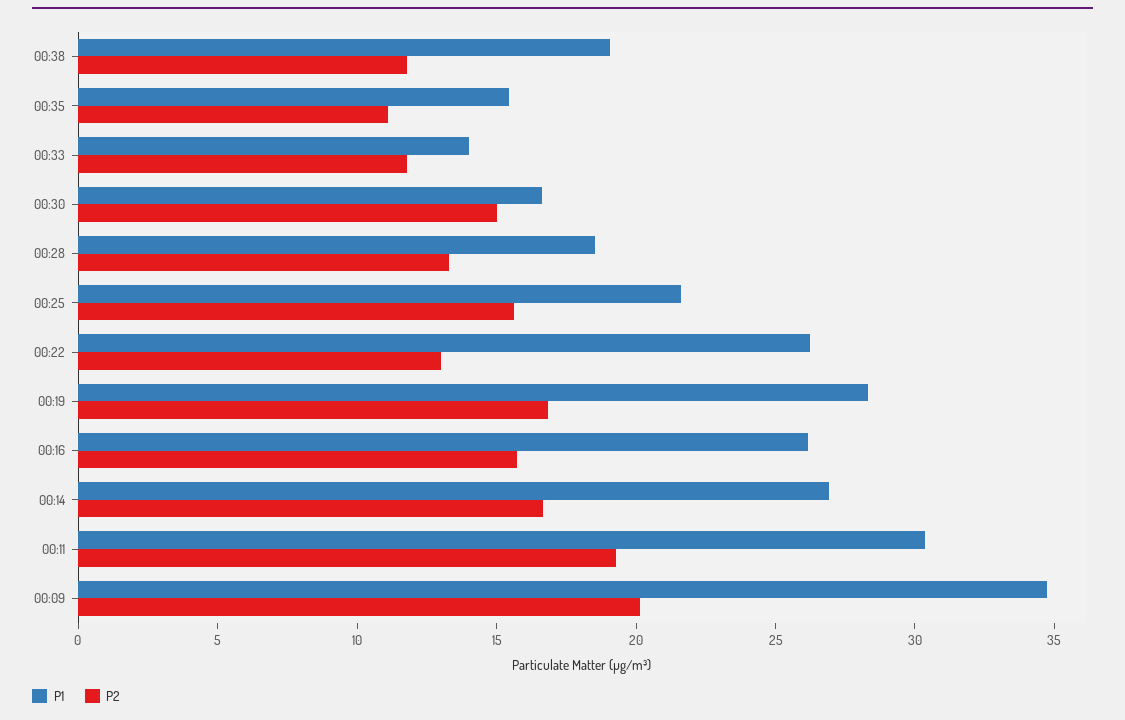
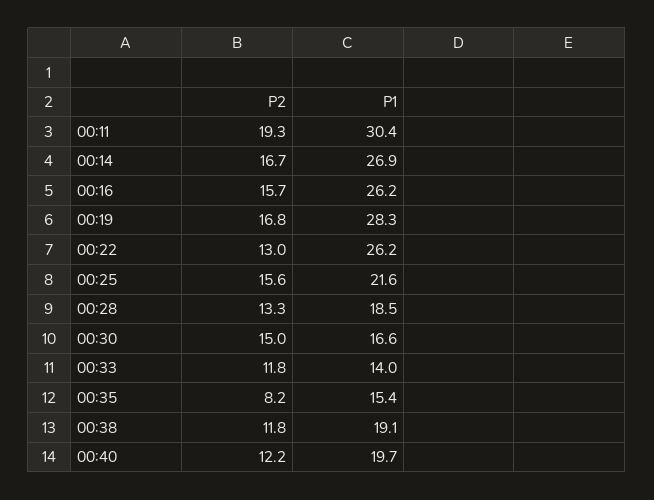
P2, 00:35: 11 -> 8.2
P1, 00:09: 35 -> none
P2, 00:09: 20 -> none
P2, 00:40: none -> 12.2
P1, 00:40: none -> 19.7

